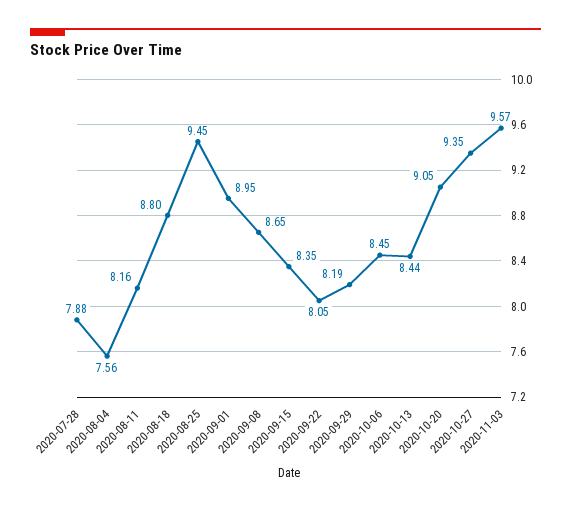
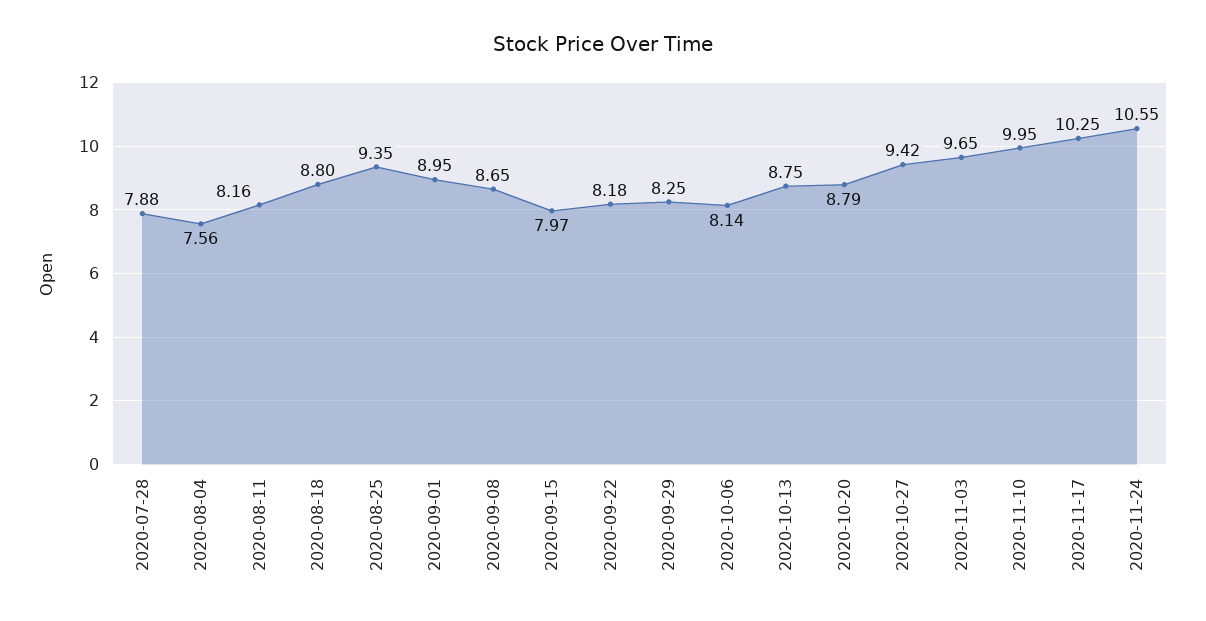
2020-08-25: 9.45 -> 9.35
2020-09-15: 8.35 -> 7.97
2020-09-22: 8.05 -> 8.18
2020-09-29: 8.19 -> 8.25
2020-10-06: 8.45 -> 8.14
2020-10-13: 8.44 -> 8.75
2020-10-20: 9.05 -> 8.79
2020-10-27: 9.35 -> 9.42
2020-11-03: 9.57 -> 9.65
2020-11-10: none -> 9.95
2020-11-17: none -> 10.25
2020-11-24: none -> 10.55

